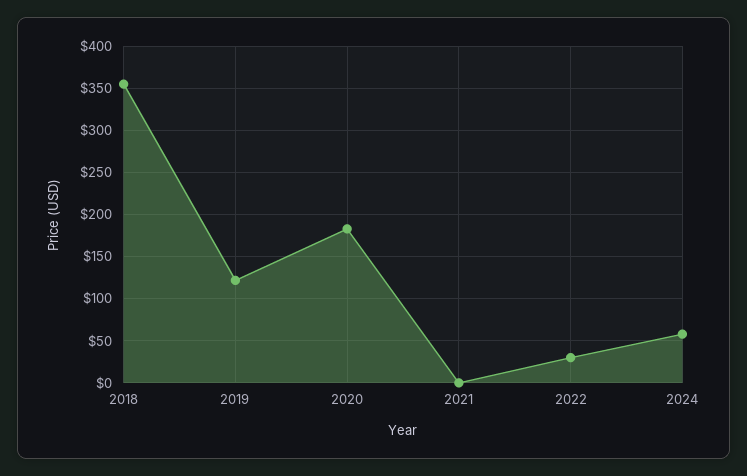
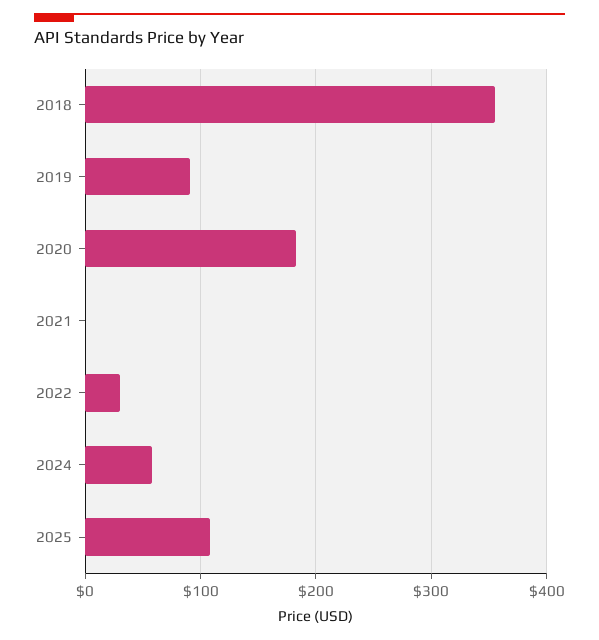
2019: 120 -> 90
2025: none -> 110

